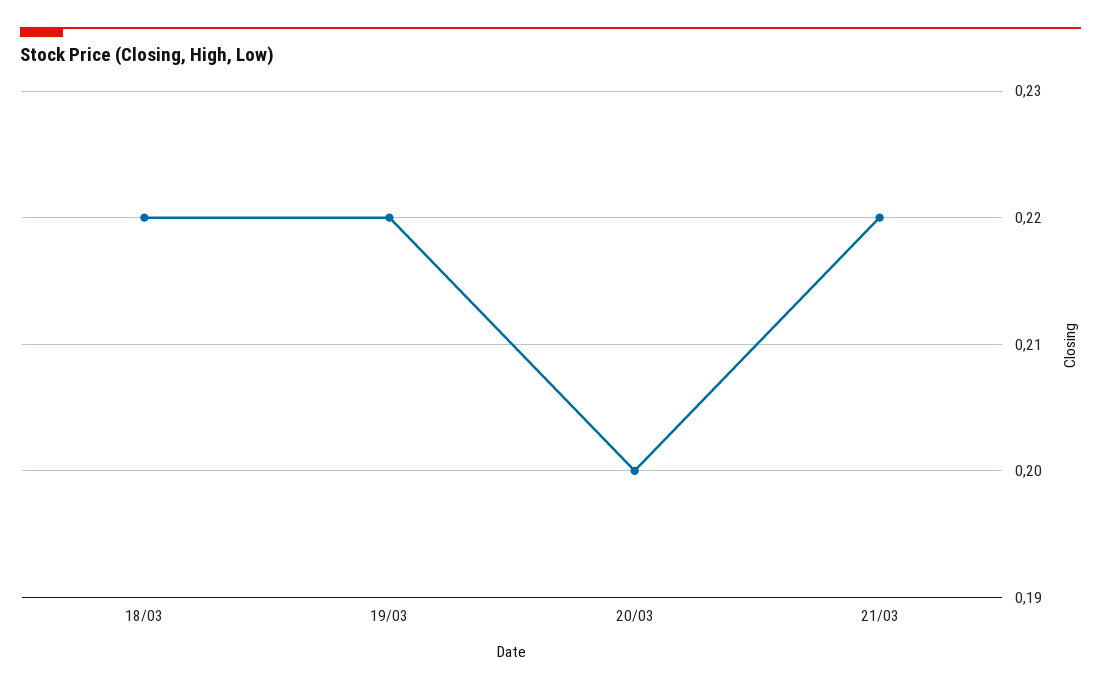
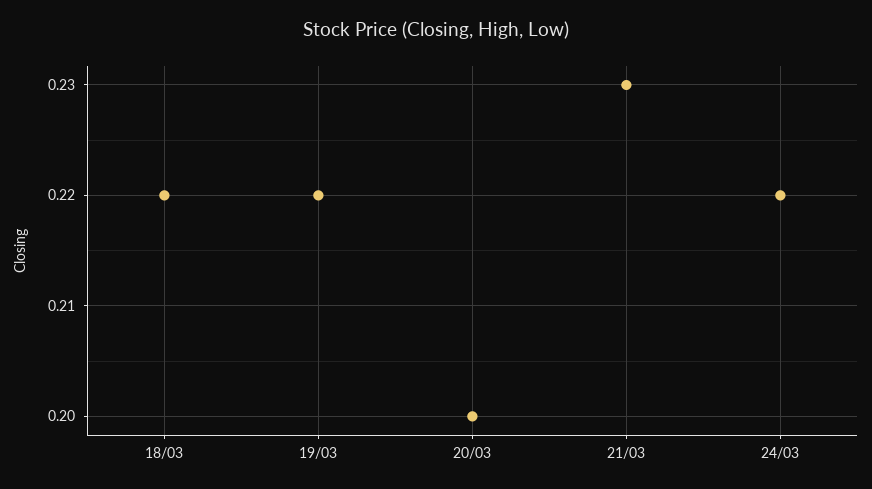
21/03: 0.22 -> 0.23
24/03: none -> 0.22

